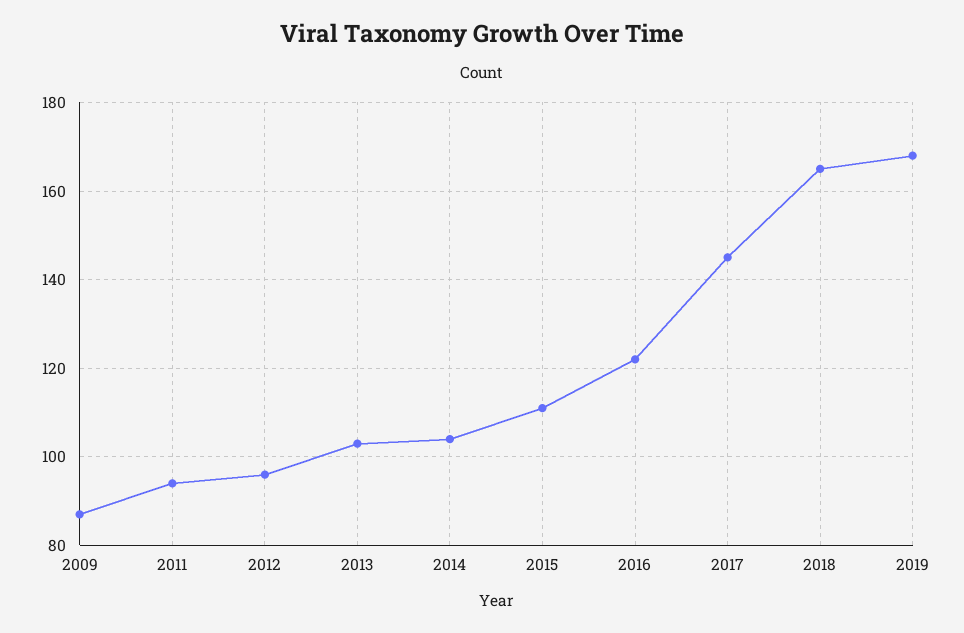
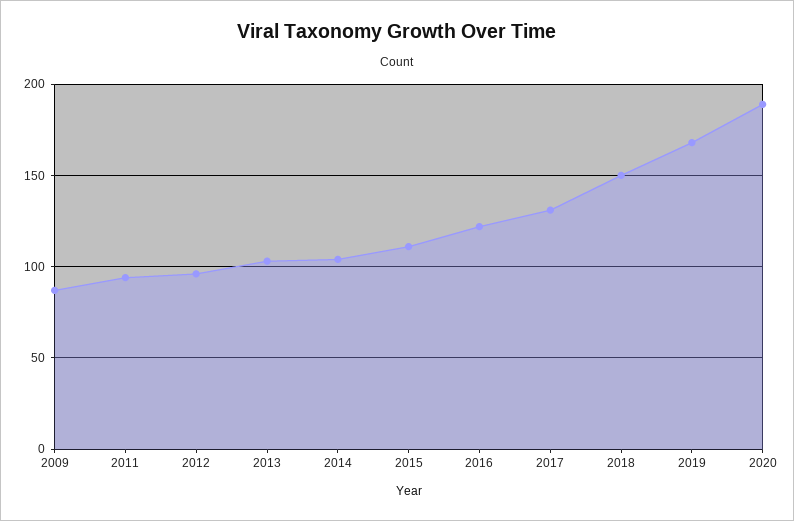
2017: 145 -> 130
2018: 165 -> 150
2020: none -> 190

